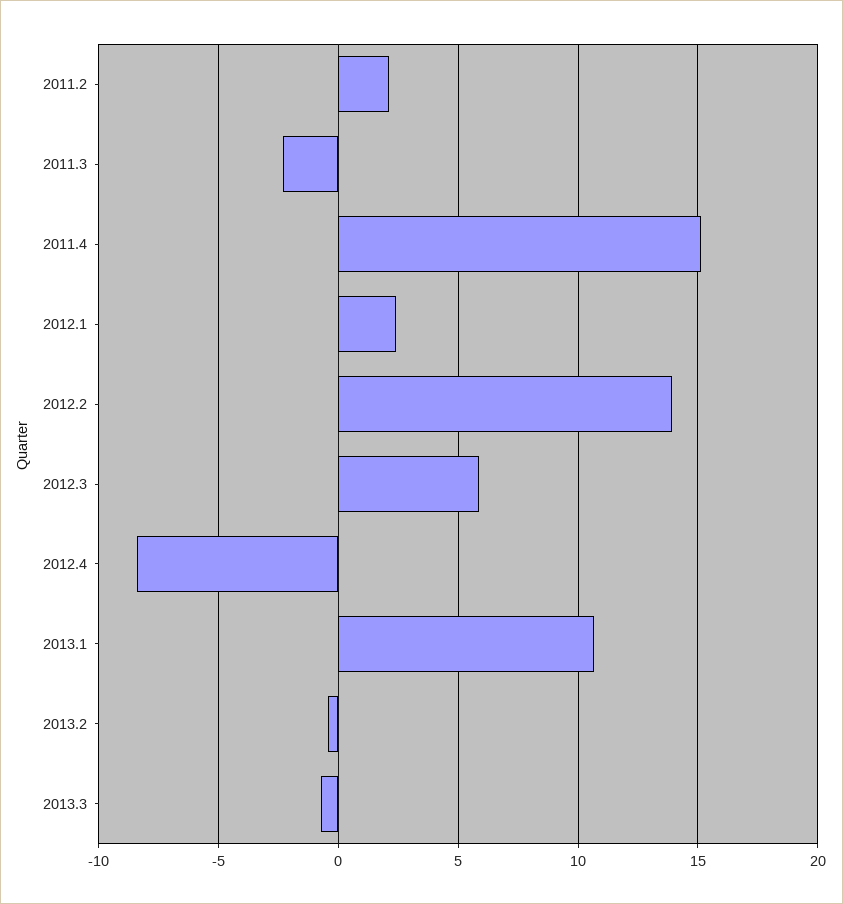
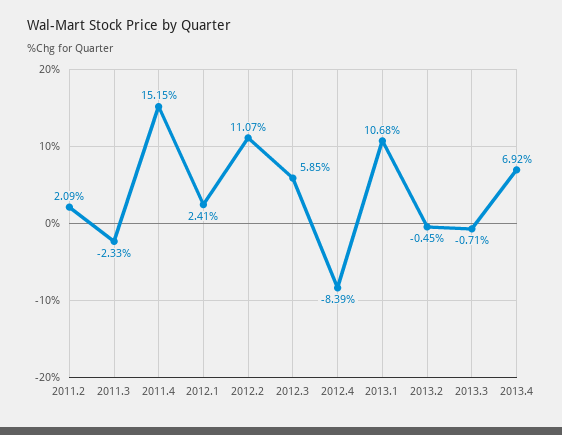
2012.2: 14 -> 11.07
2013.4: none -> 6.92

